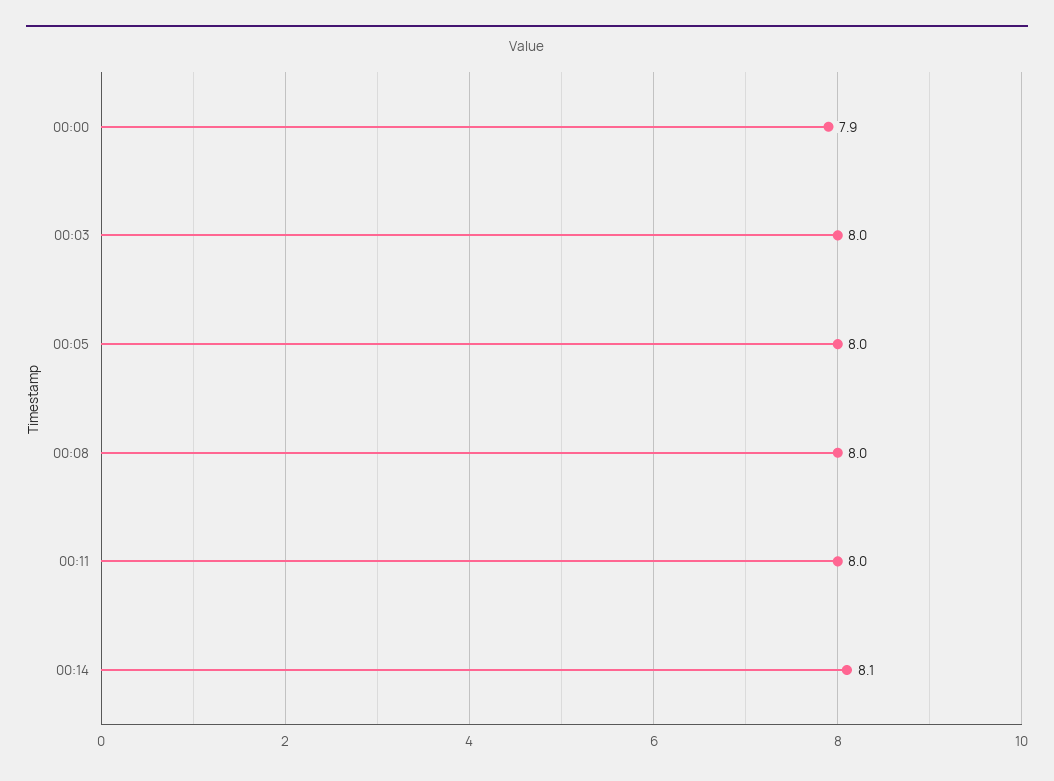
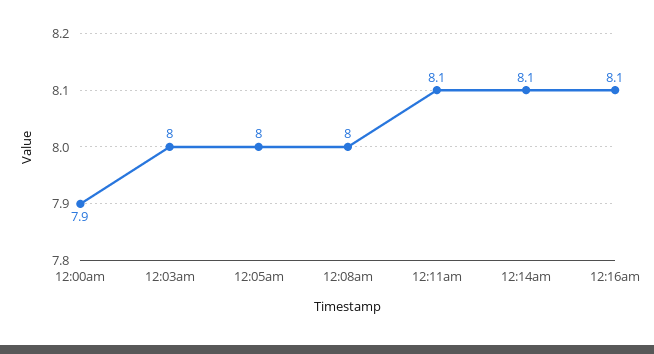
00:11: 8 -> 8.1
12:16am: none -> 8.1

